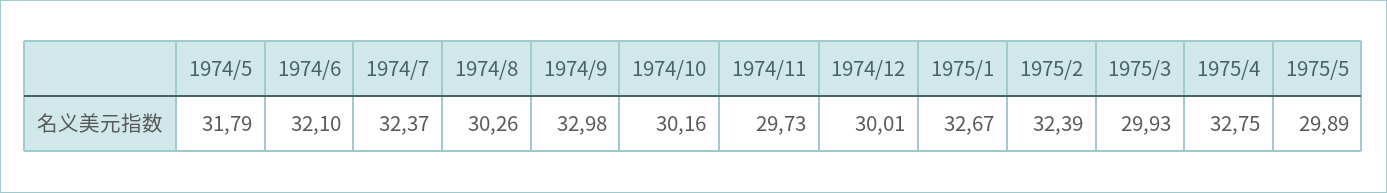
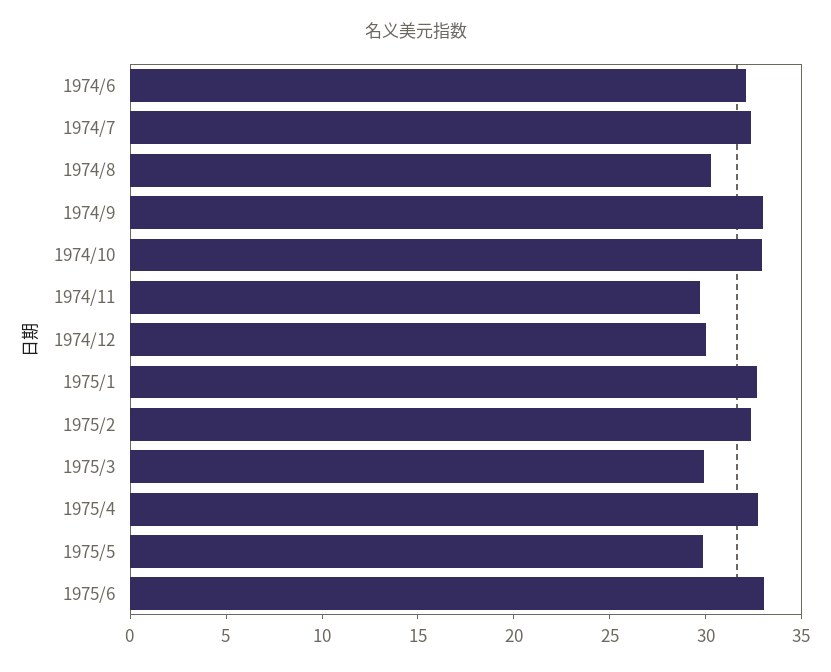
1974/5: 31.79 -> none
1974/10: 30.16 -> 33
1975/6: none -> 33

